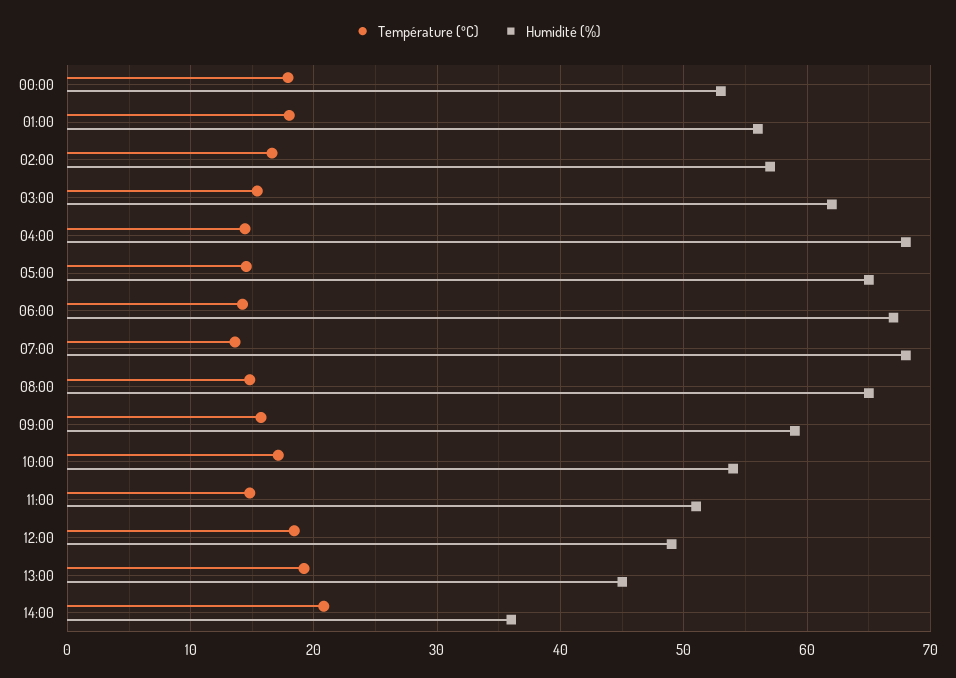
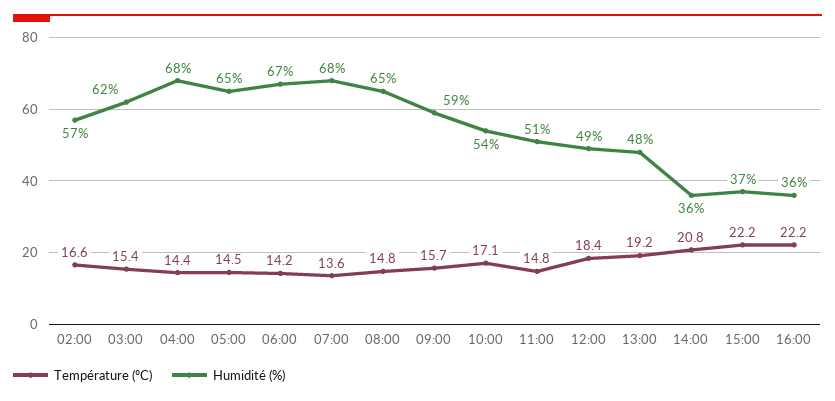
Température (ºC), 00:00: 18 -> none
Humidité (%), 00:00: 53 -> none
Température (ºC), 01:00: 18 -> none
Humidité (%), 01:00: 56 -> none
Humidité (%), 13:00: 45 -> 48
Température (ºC), 15:00: none -> 22.2
Humidité (%), 15:00: none -> 37
Température (ºC), 16:00: none -> 22.2
Humidité (%), 16:00: none -> 36

